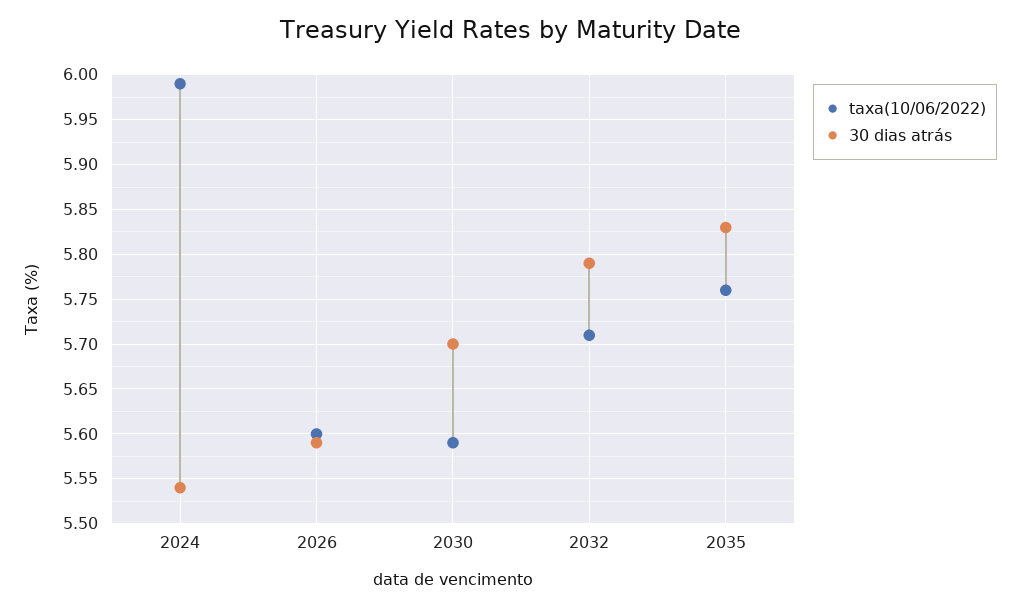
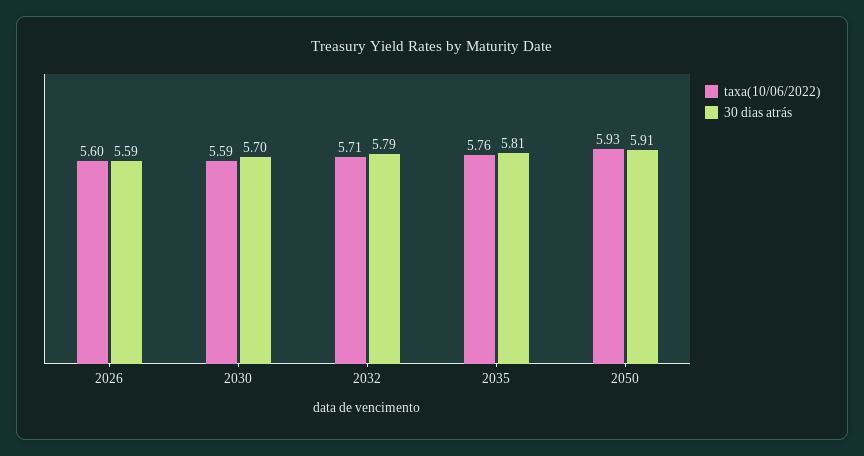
taxa(10/06/2022), 2024: 5.99 -> none
30 dias atrás, 2024: 5.54 -> none
30 dias atrás, 2035: 5.83 -> 5.81
taxa(10/06/2022), 2050: none -> 5.93
30 dias atrás, 2050: none -> 5.91

